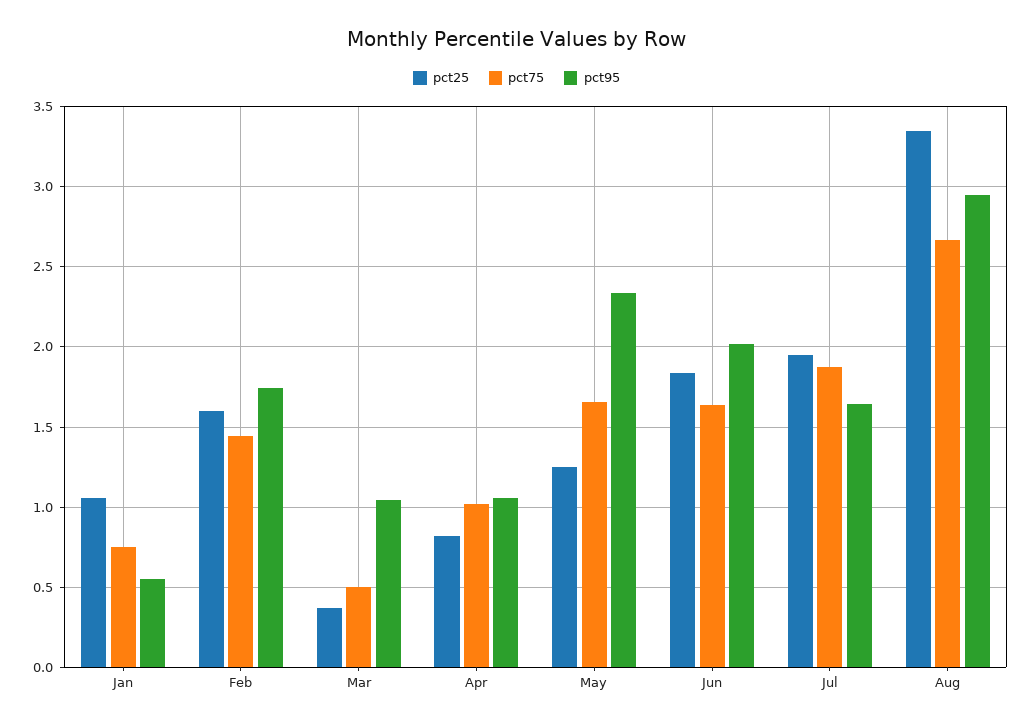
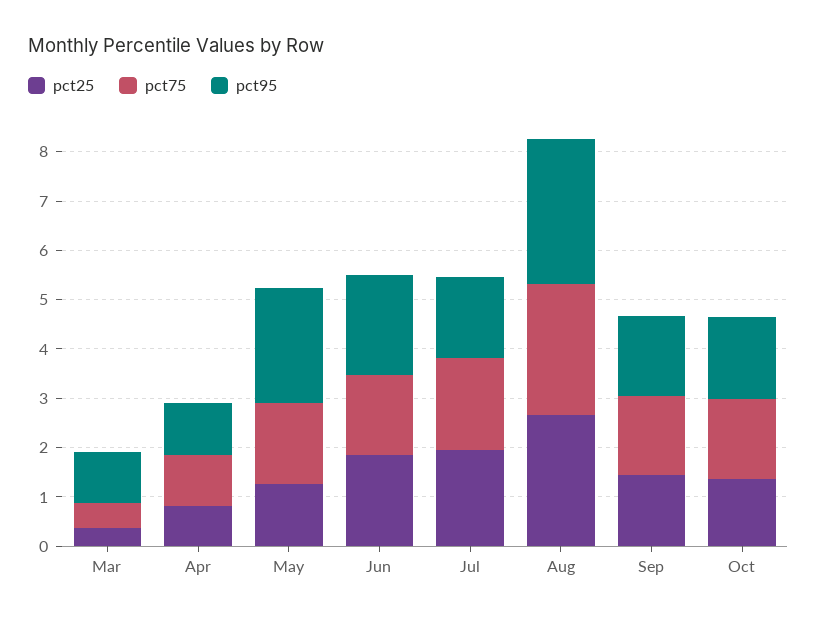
pct25, Jan: 1.05 -> none
pct75, Jan: 0.75 -> none
pct95, Jan: 0.55 -> none
pct25, Feb: 1.6 -> none
pct75, Feb: 1.45 -> none
pct95, Feb: 1.75 -> none
pct25, Aug: 3.35 -> 2.6
pct25, Sep: none -> 1.4
pct75, Sep: none -> 1.6
pct95, Sep: none -> 1.6
pct25, Oct: none -> 1.4
pct75, Oct: none -> 1.6
pct95, Oct: none -> 1.6

